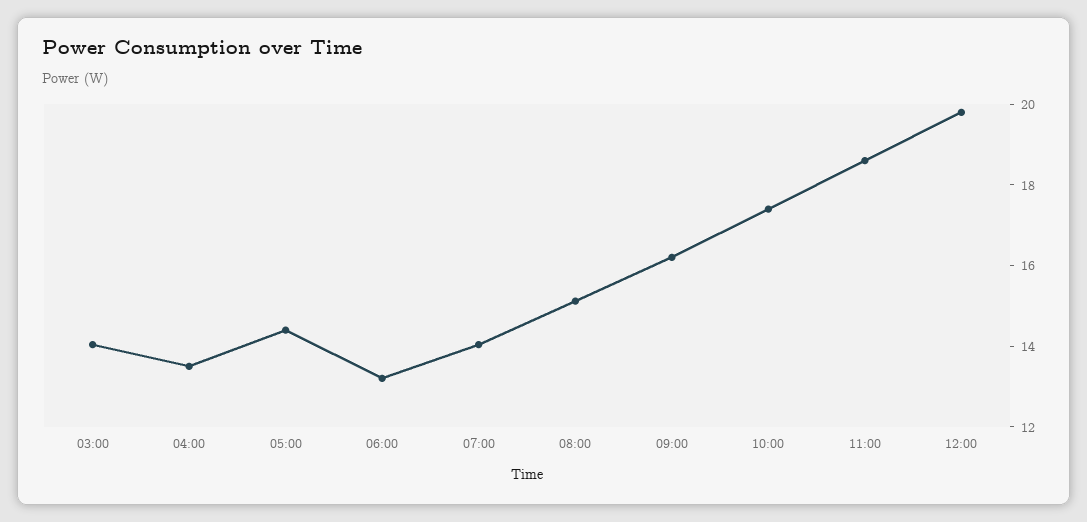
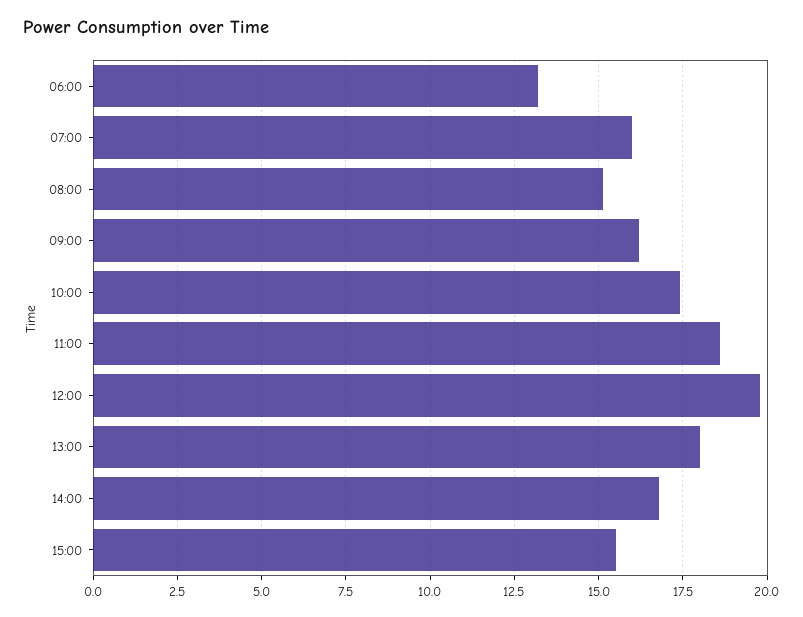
03:00: 14 -> none
04:00: 13.5 -> none
05:00: 14.5 -> none
07:00: 14 -> 16
13:00: none -> 18
14:00: none -> 16.75
15:00: none -> 15.5

